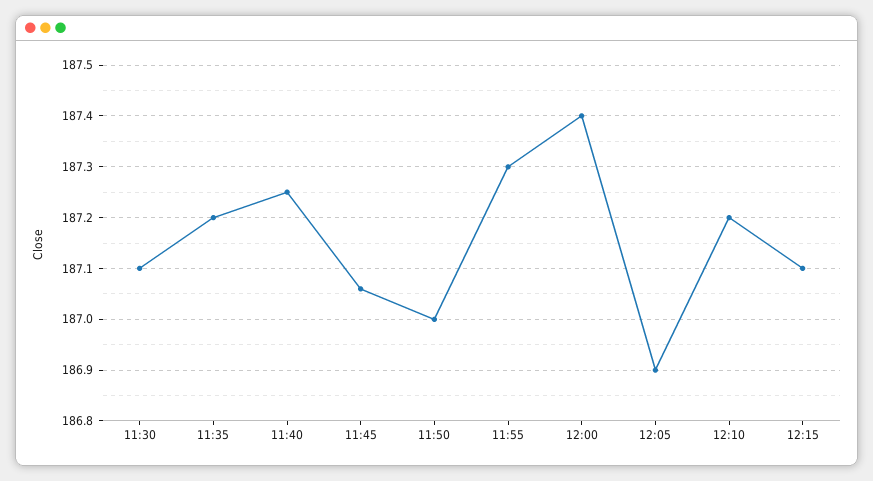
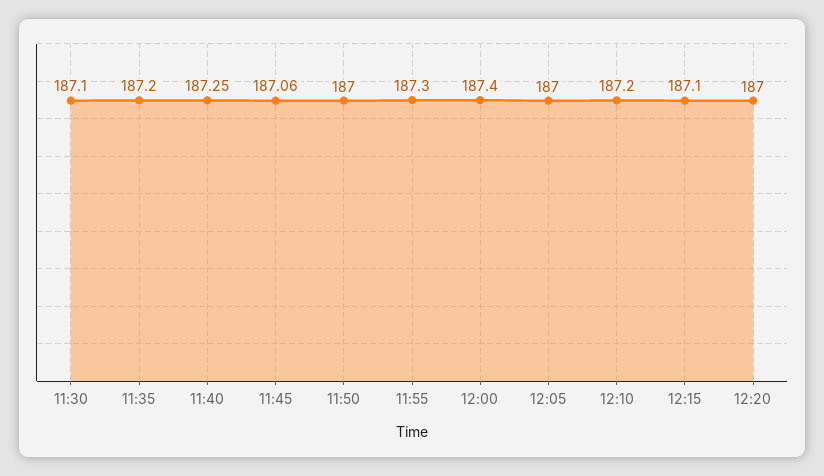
12:05: 186.9 -> 187
12:20: none -> 187

